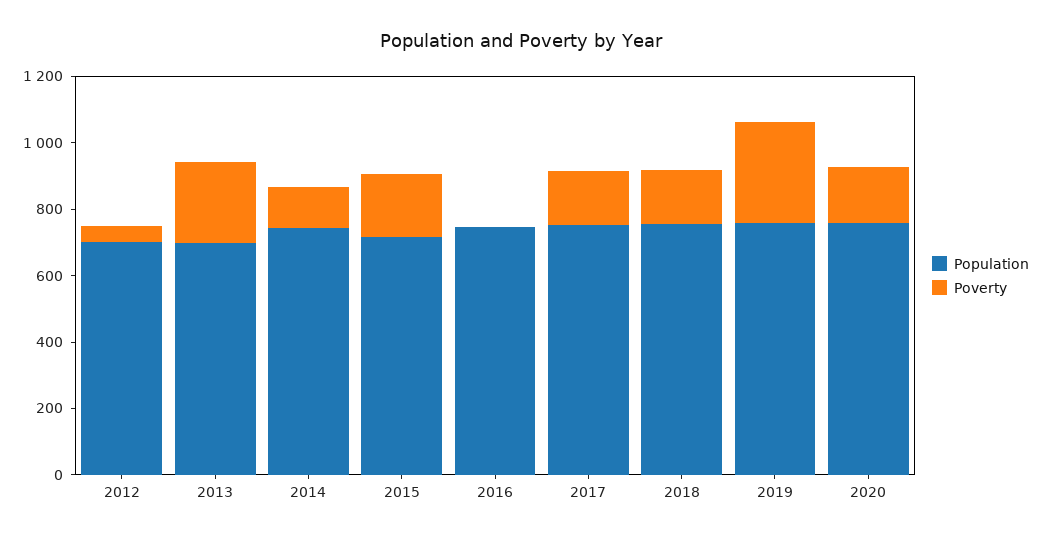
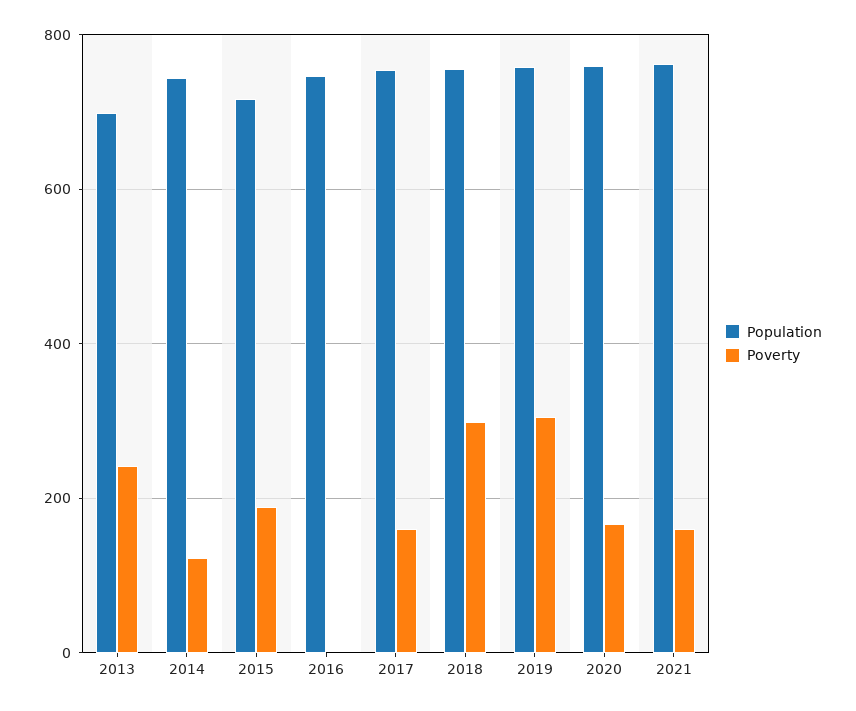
Population, 2012: 700 -> none
Poverty, 2012: 50 -> none
Poverty, 2018: 150 -> 300
Population, 2021: none -> 760
Poverty, 2021: none -> 160

